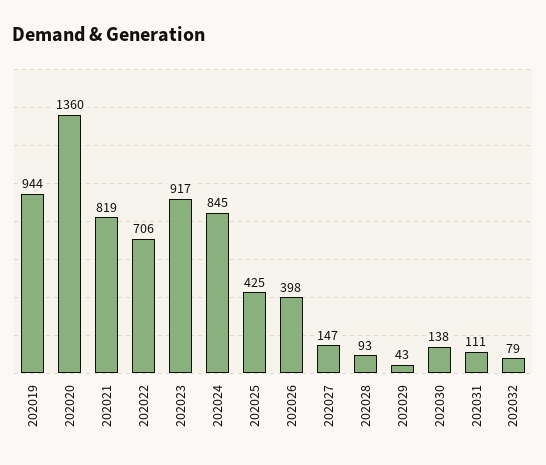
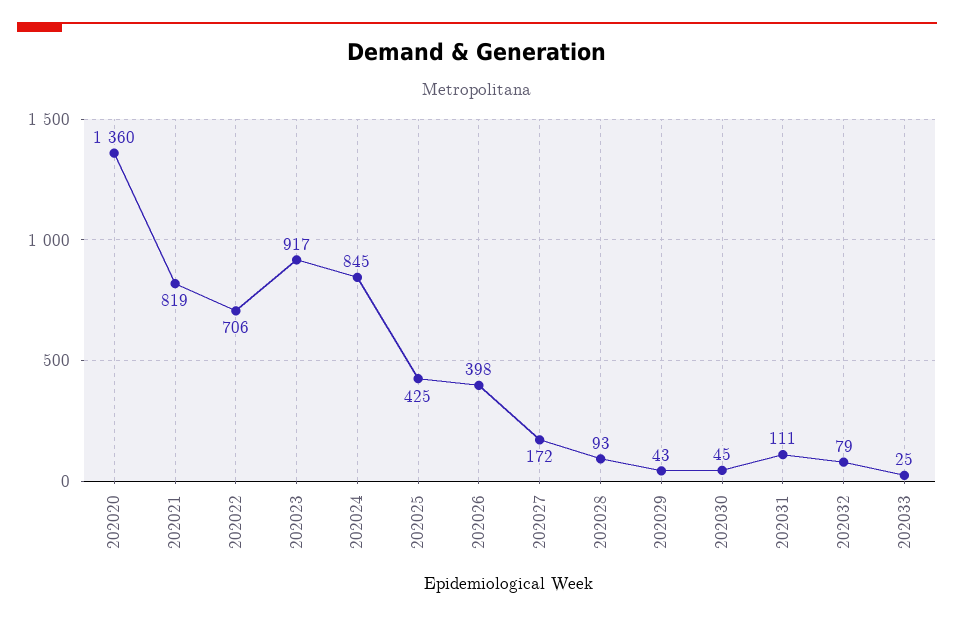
202019: 944 -> none
202027: 147 -> 172
202030: 138 -> 45
202033: none -> 25

